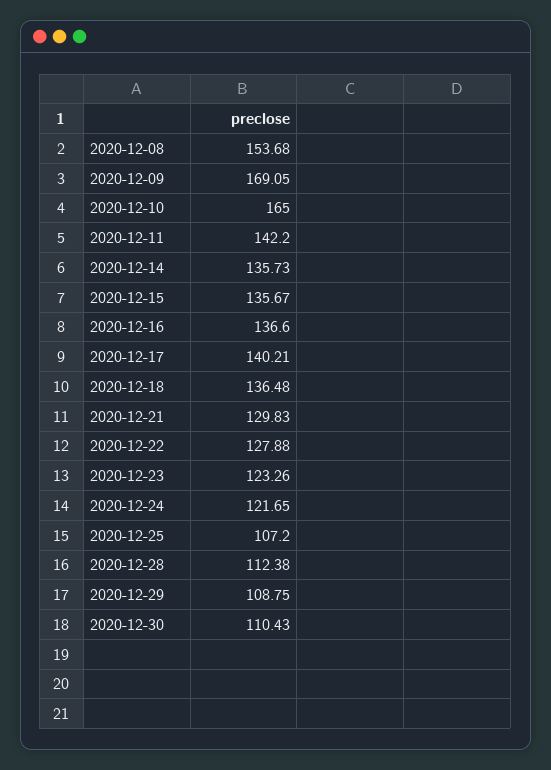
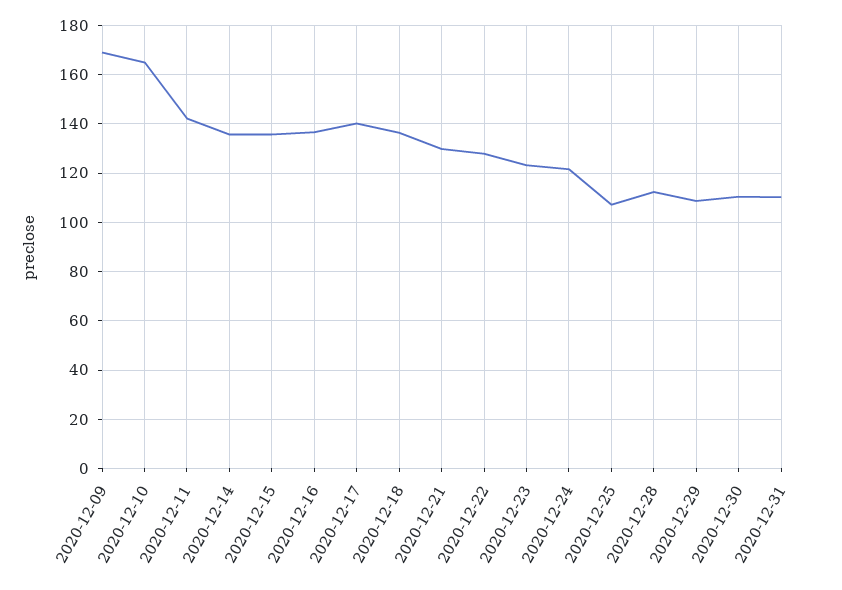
2020-12-08: 153.68 -> none
2020-12-31: none -> 110

